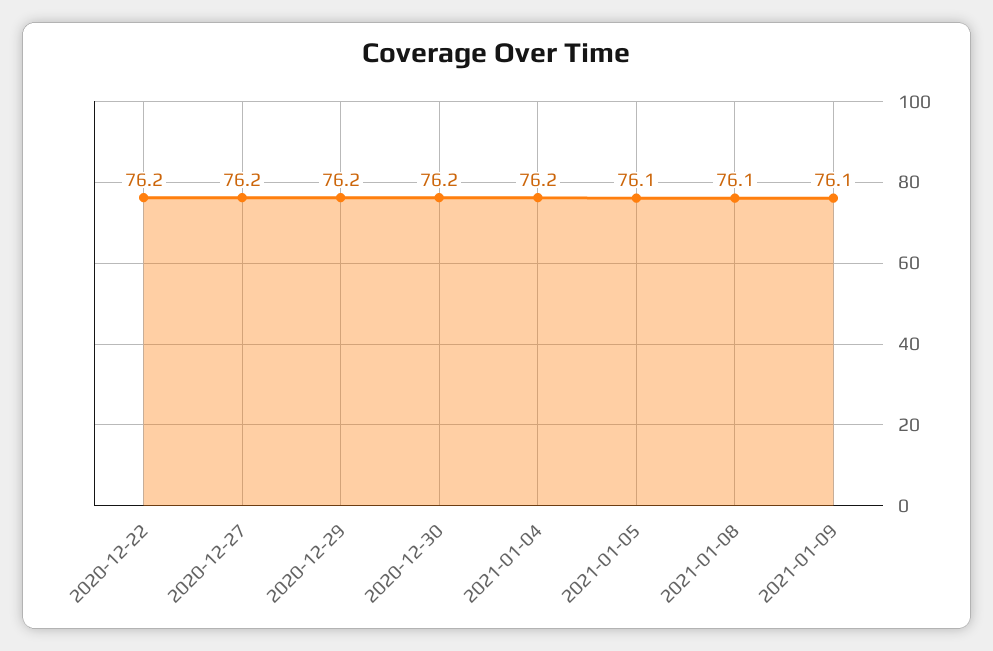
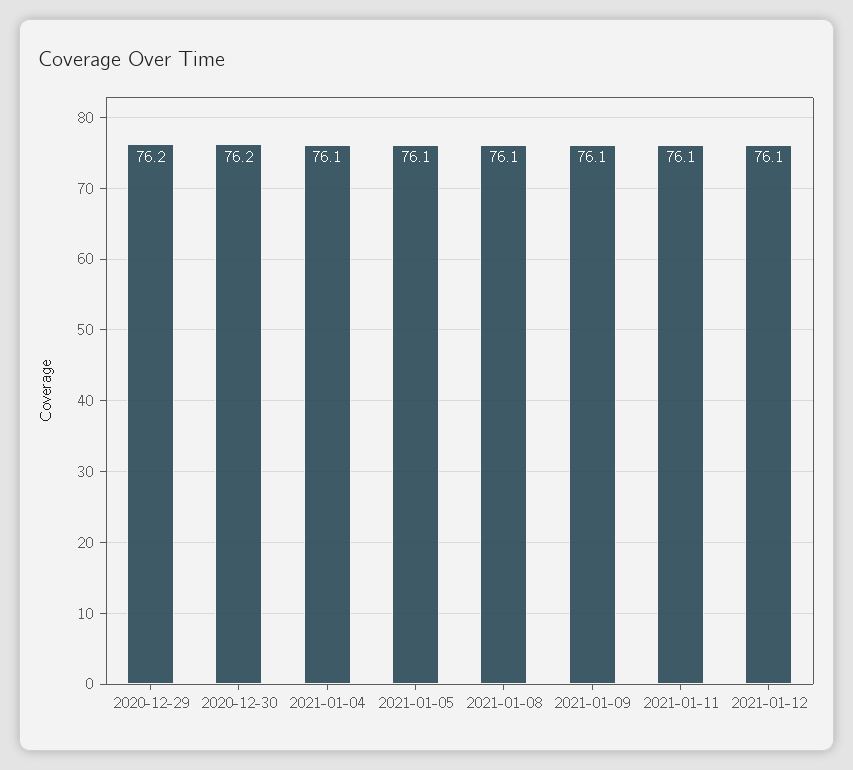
2020-12-22: 76.2 -> none
2020-12-27: 76.2 -> none
2021-01-04: 76.2 -> 76.1
2021-01-11: none -> 76.1
2021-01-12: none -> 76.1

